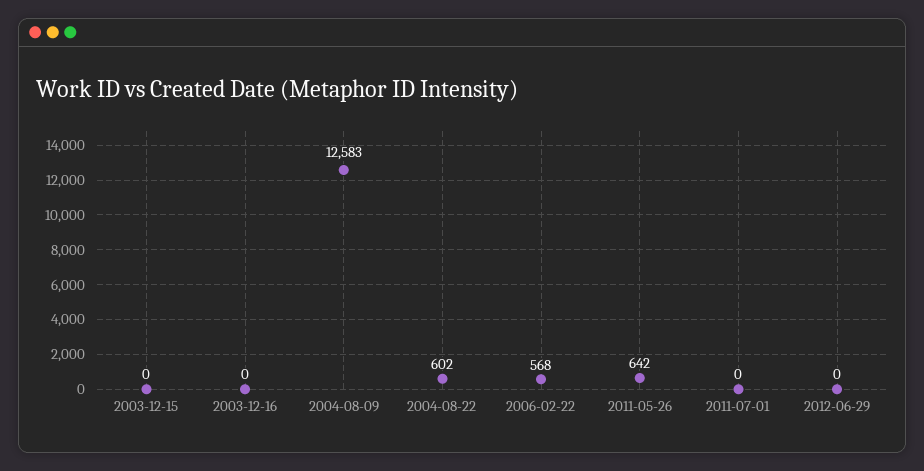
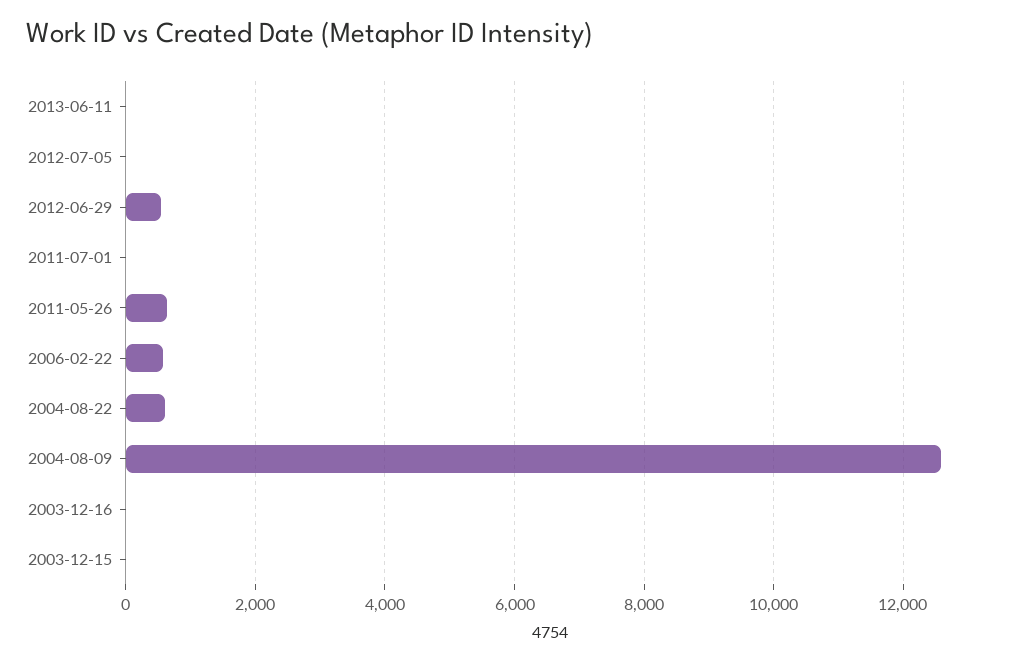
2012-06-29: 0 -> 600
2013-06-11: none -> 0
2012-07-05: none -> 0

